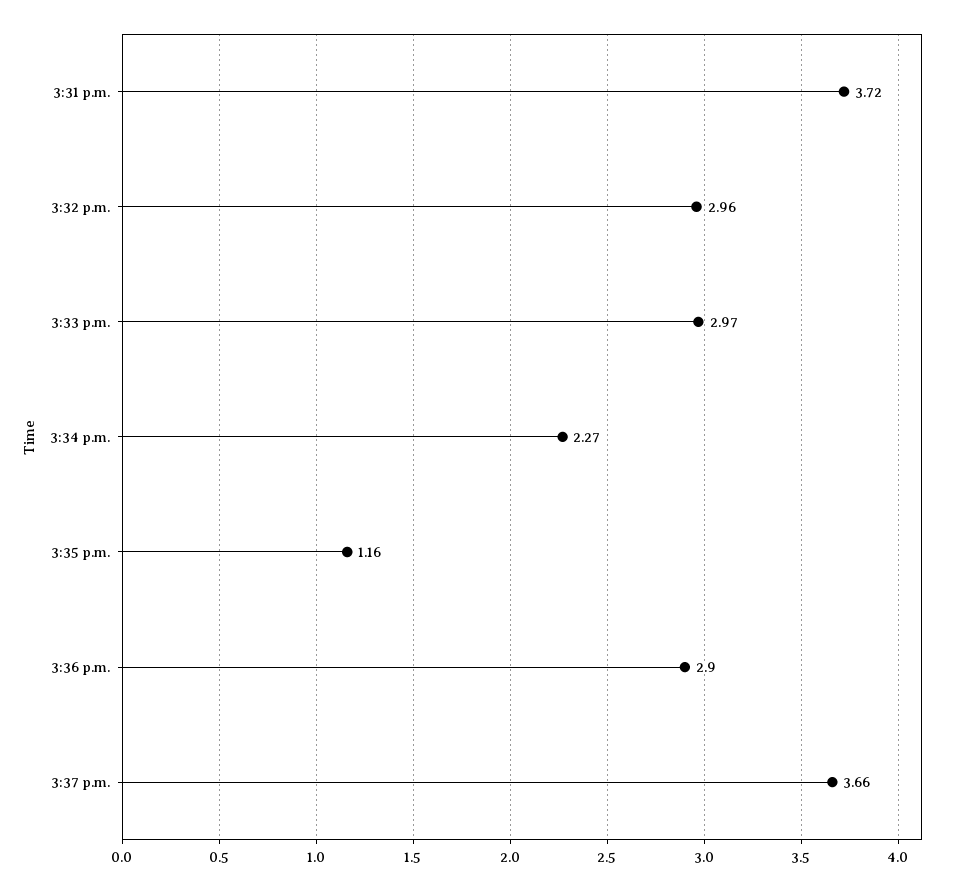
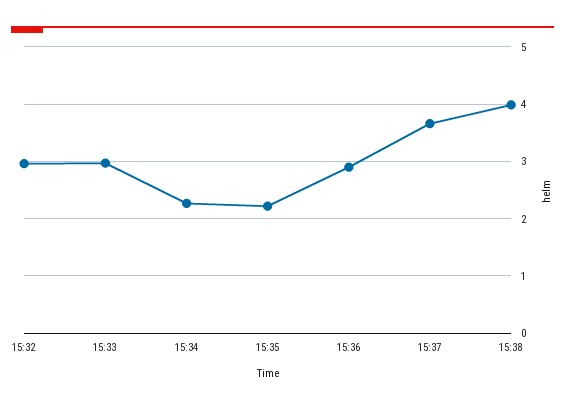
3:31 p.m.: 3.72 -> none
3:35 p.m.: 1.16 -> 2.2
15:38: none -> 4

